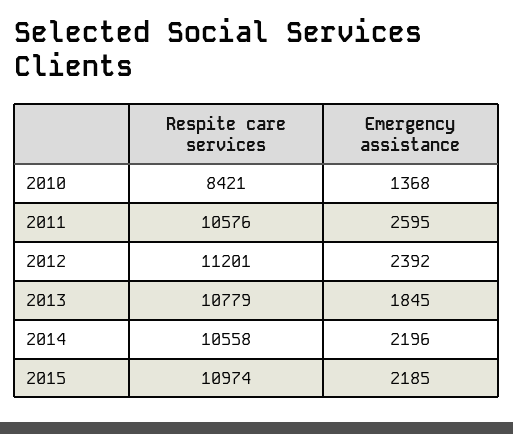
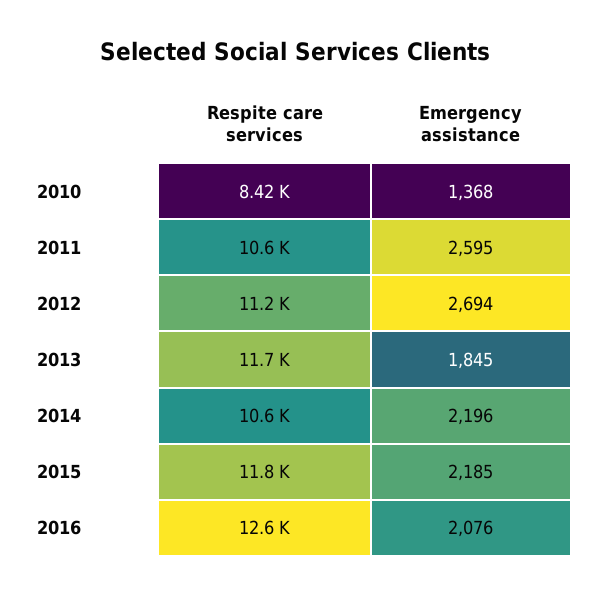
Emergency assistance, 2012: 2392 -> 2694
Respite care services, 2013: 10779 -> 11700
Respite care services, 2015: 10974 -> 11800
Respite care services, 2016: none -> 12600
Emergency assistance, 2016: none -> 2076

